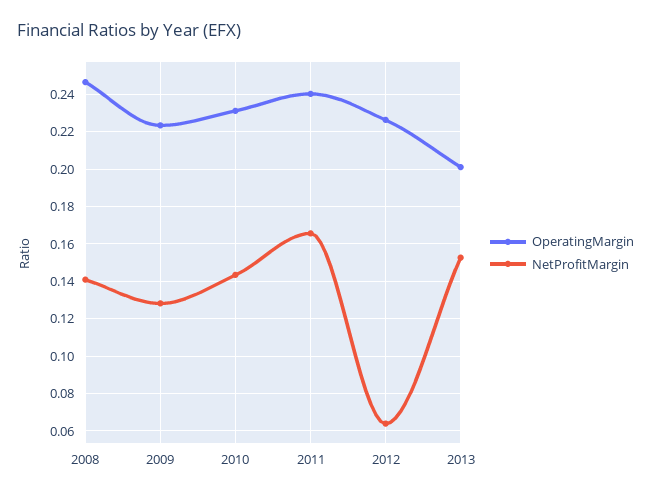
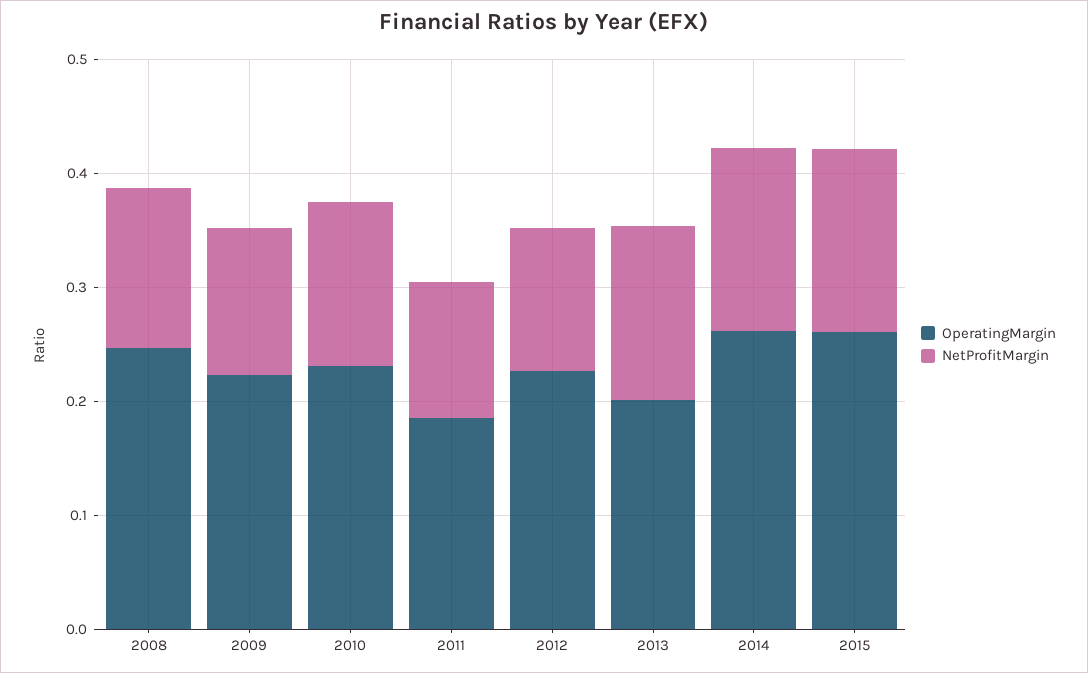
OperatingMargin, 2011: 0.24 -> 0.18
NetProfitMargin, 2011: 0.165 -> 0.12
NetProfitMargin, 2012: 0.065 -> 0.12
OperatingMargin, 2014: none -> 0.26
NetProfitMargin, 2014: none -> 0.16
OperatingMargin, 2015: none -> 0.26
NetProfitMargin, 2015: none -> 0.16

